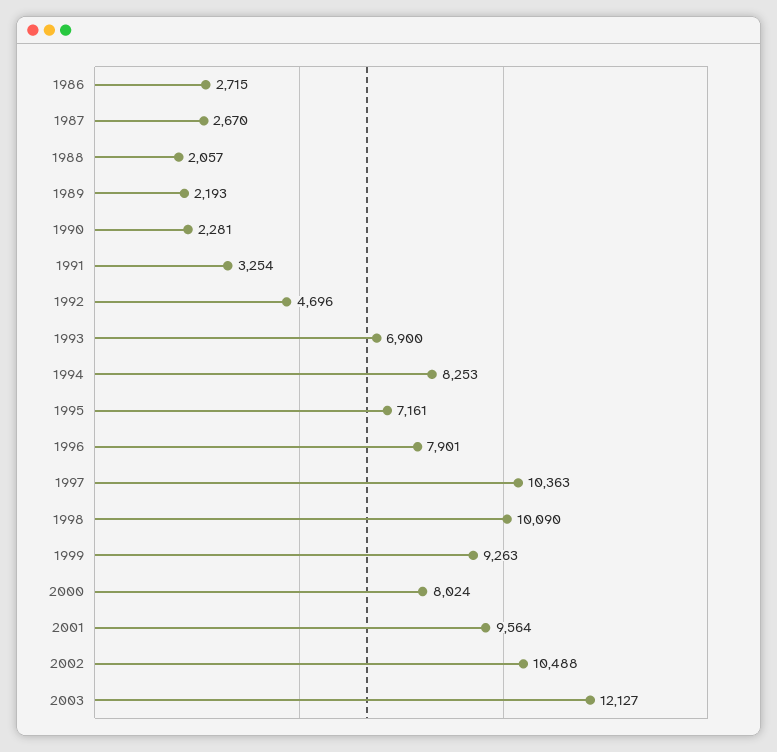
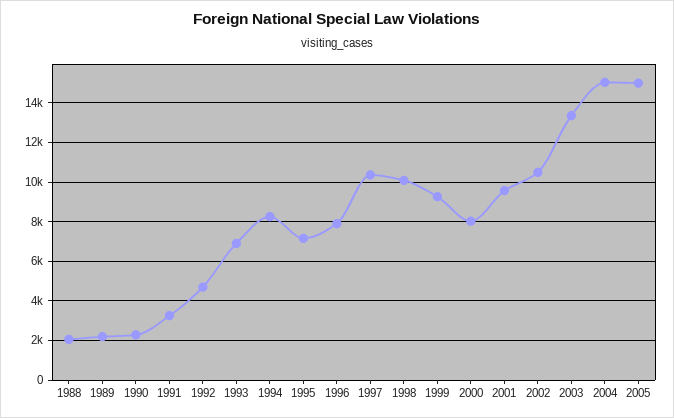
1986: 2715 -> none
1987: 2670 -> none
2003: 12127 -> 13500
2004: none -> 15000
2005: none -> 15000

